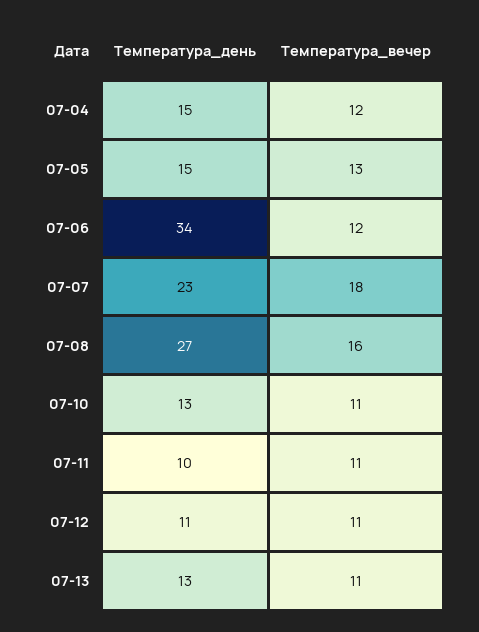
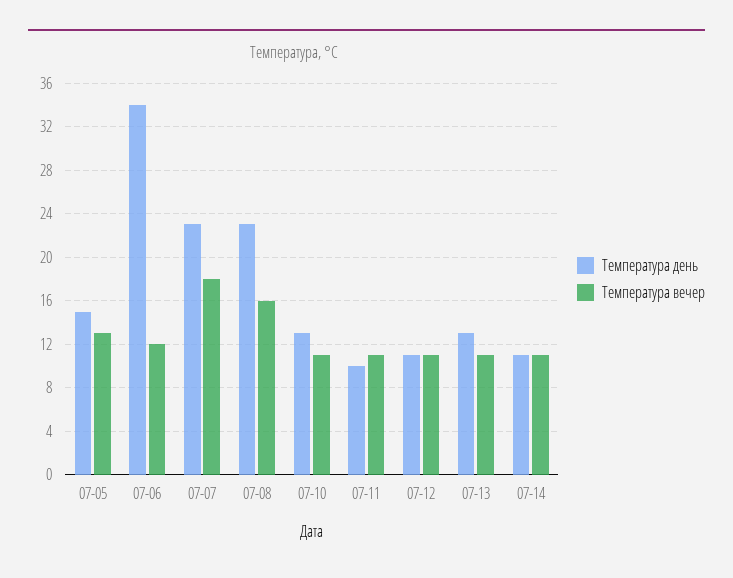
Температура_день, 07-04: 15 -> none
Температура_вечер, 07-04: 12 -> none
Температура_день, 07-08: 27 -> 23
Температура_день, 07-14: none -> 11
Температура_вечер, 07-14: none -> 11

